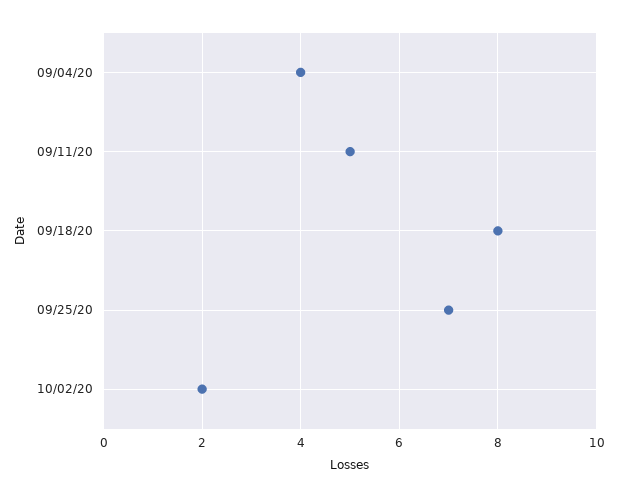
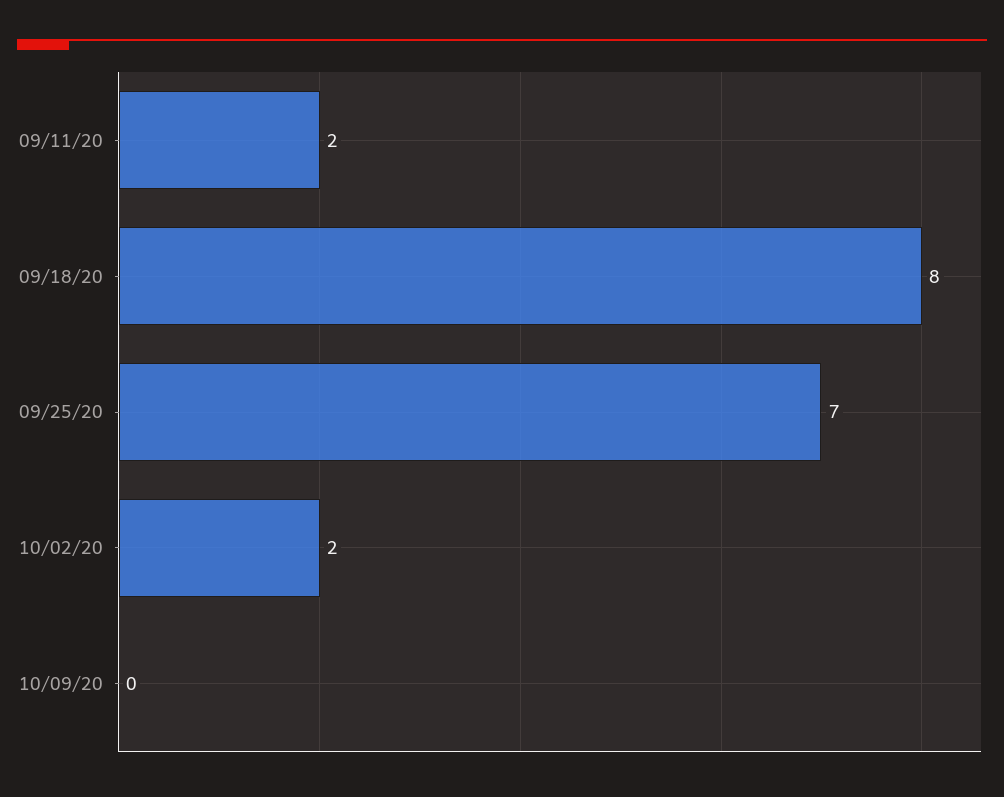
09/04/20: 4 -> none
09/11/20: 5 -> 2
10/09/20: none -> 0

